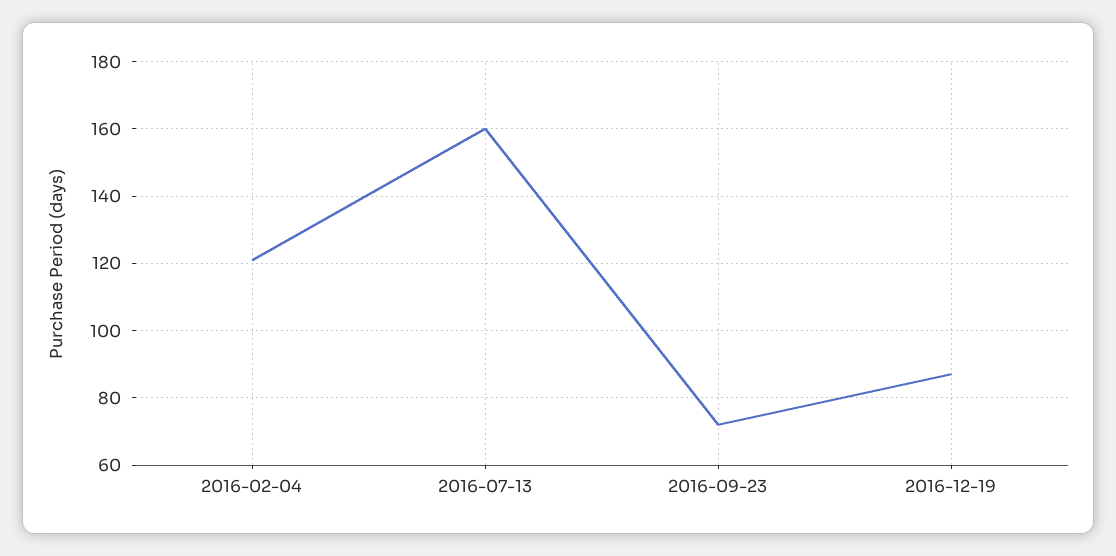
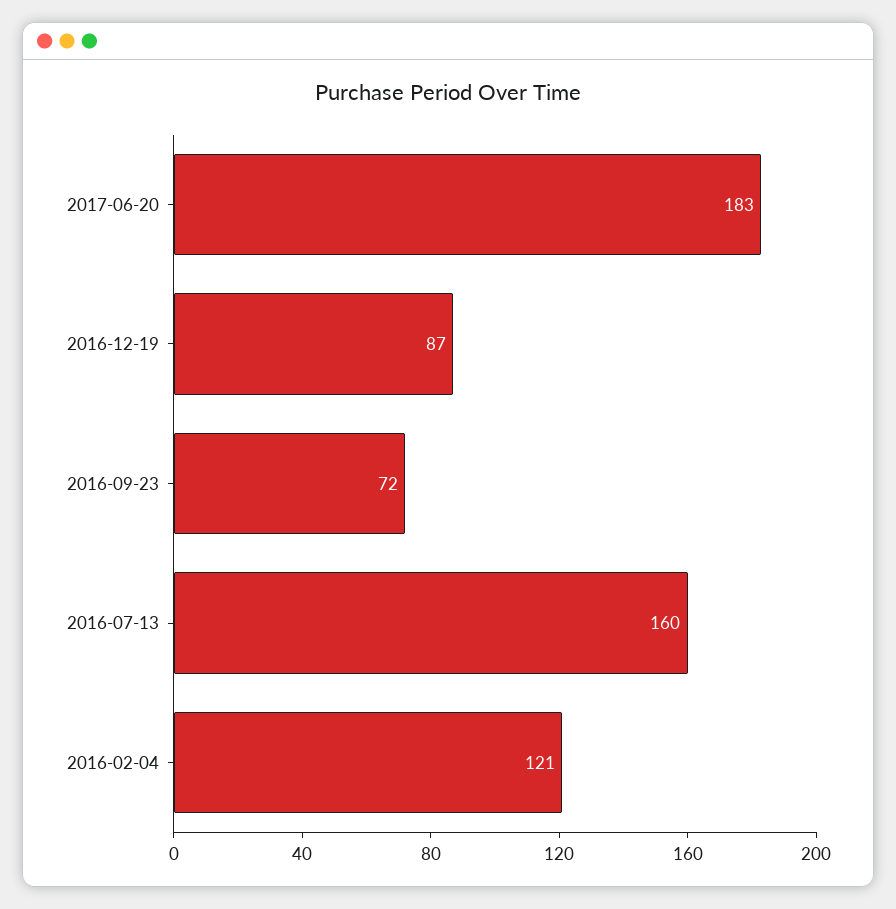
2017-06-20: none -> 183

